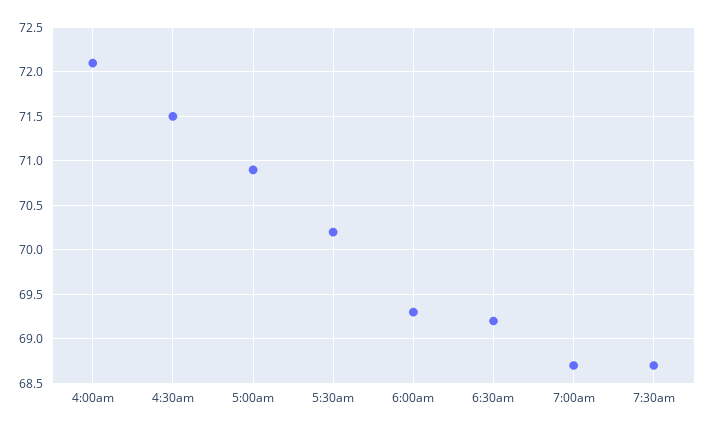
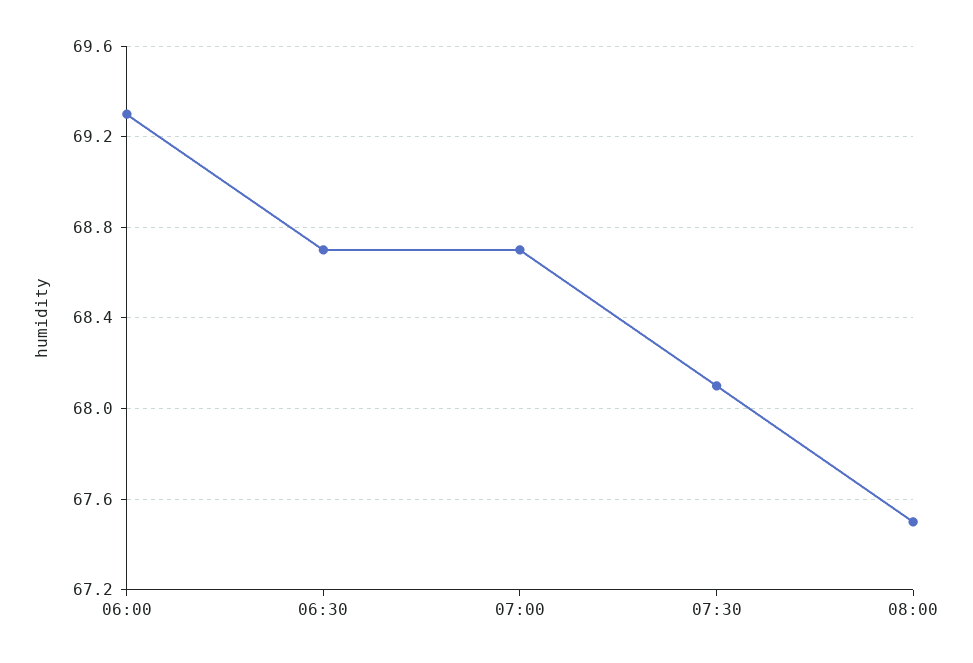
4:00am: 72.1 -> none
4:30am: 71.5 -> none
5:00am: 70.9 -> none
5:30am: 70.2 -> none
6:30am: 69.2 -> 68.7
7:30am: 68.7 -> 68.1
08:00: none -> 67.5

